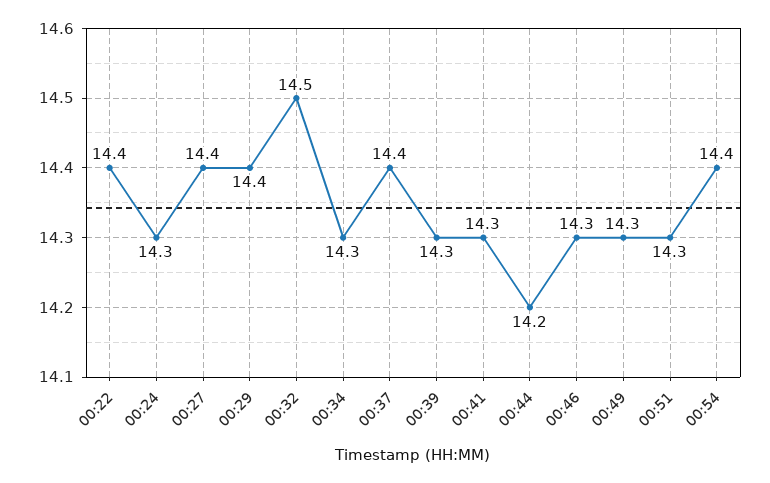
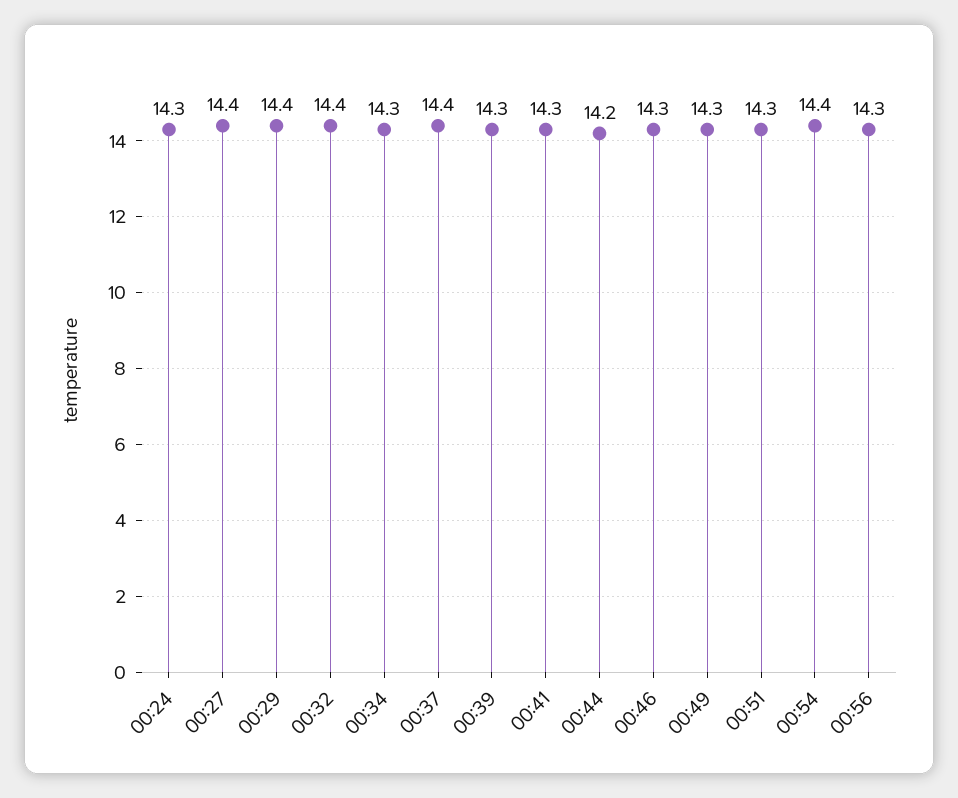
00:22: 14.4 -> none
00:32: 14.5 -> 14.4
00:56: none -> 14.3

